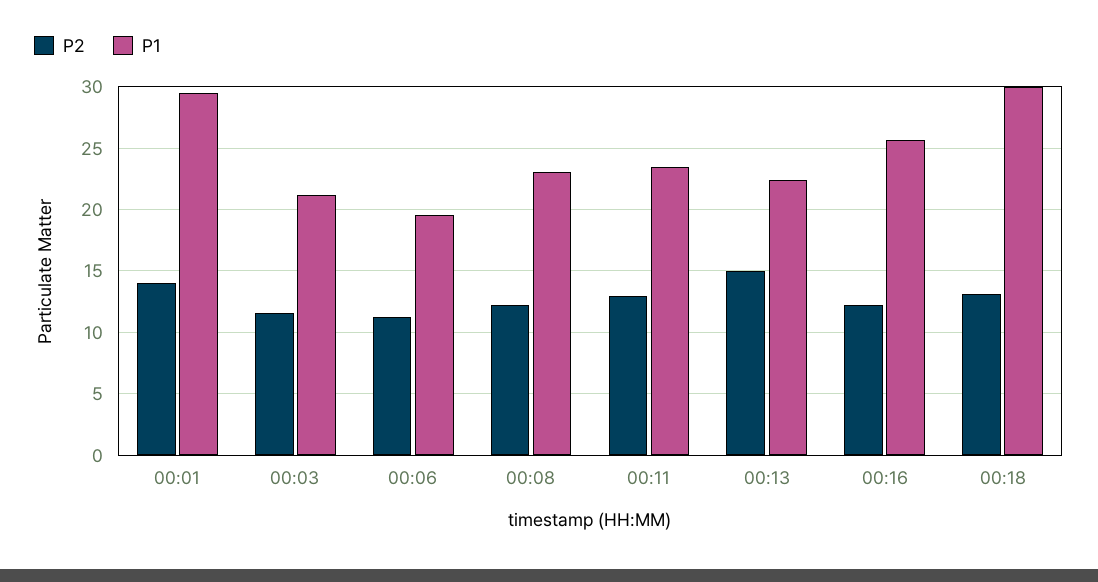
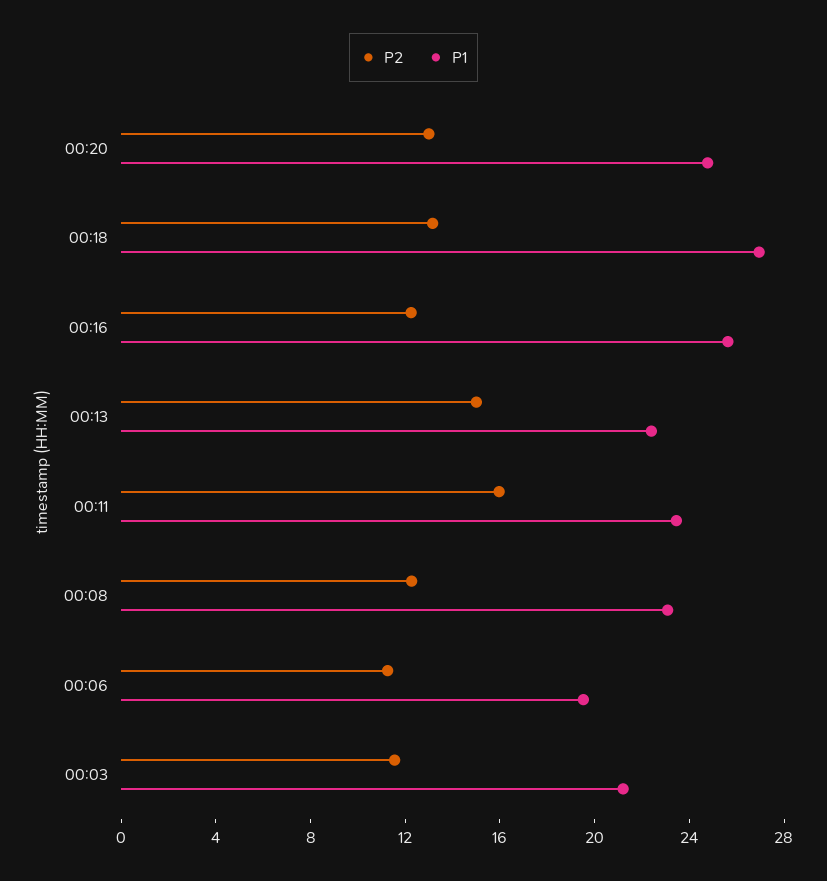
P2, 00:01: 14 -> none
P1, 00:01: 29.5 -> none
P2, 00:11: 13 -> 16
P1, 00:18: 30 -> 27
P2, 00:20: none -> 13
P1, 00:20: none -> 25

